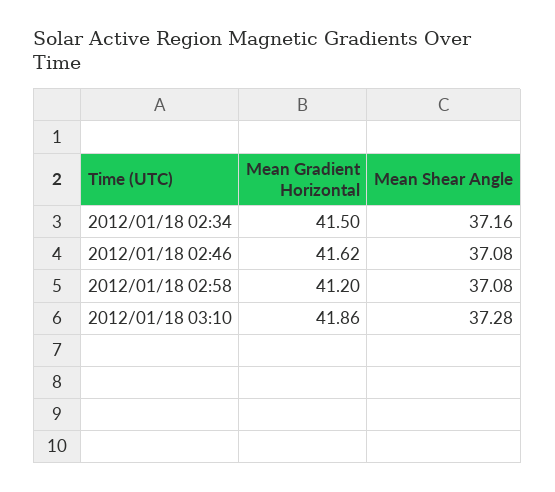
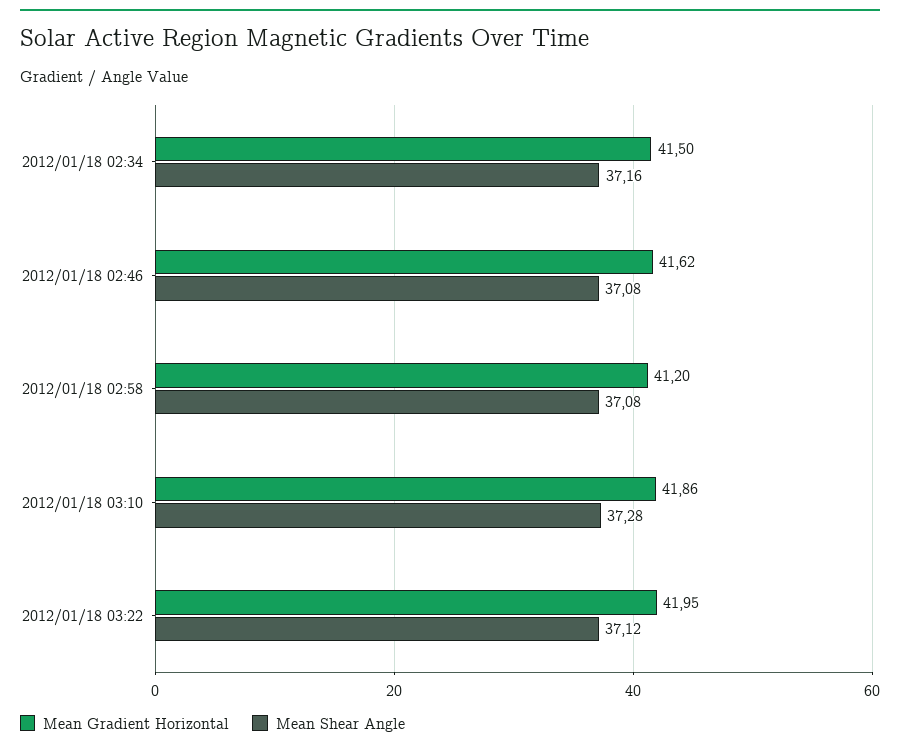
Mean Gradient Horizontal, 2012/01/18 03:22: none -> 41.95
Mean Shear Angle, 2012/01/18 03:22: none -> 37.12

